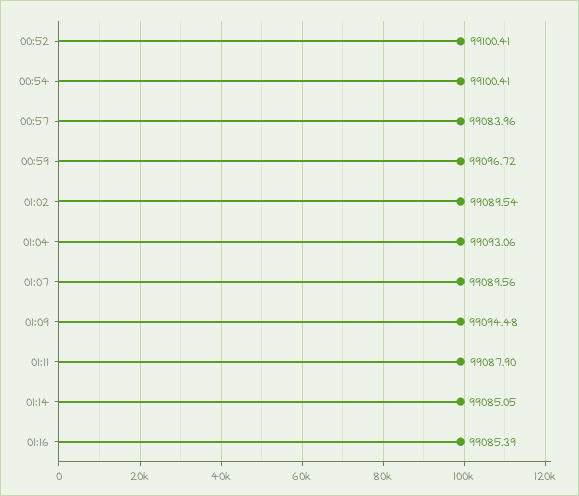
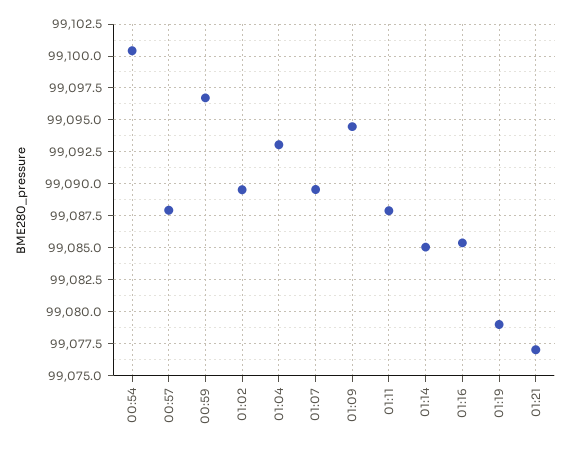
00:52: 99100.41 -> none
00:57: 99083.96 -> 99088
01:19: none -> 99079
01:21: none -> 99077

